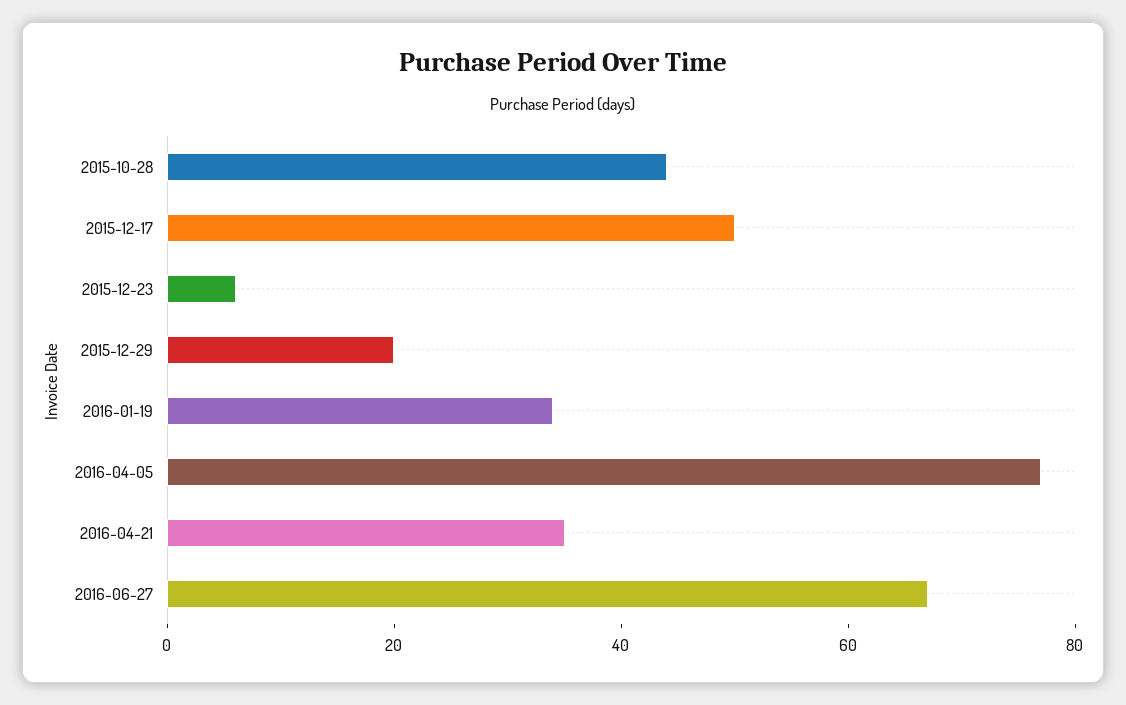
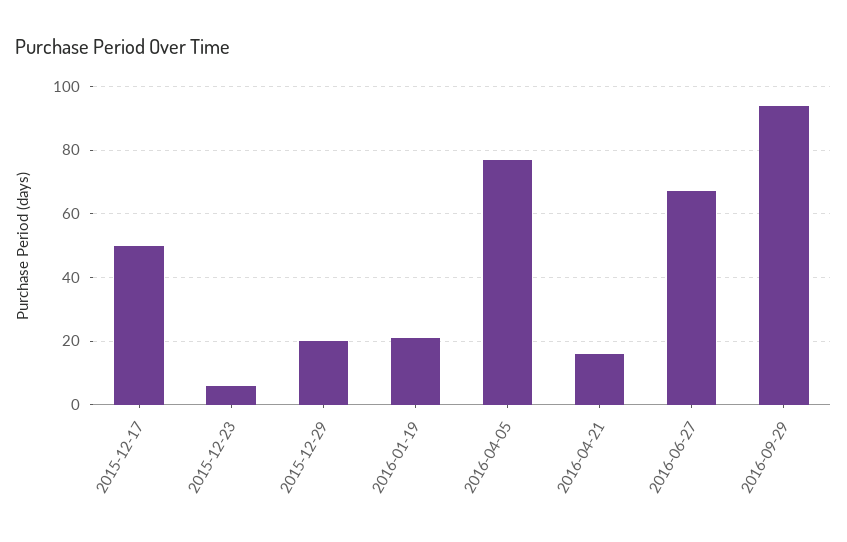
2015-10-28: 45 -> none
2016-01-19: 35 -> 20
2016-04-21: 35 -> 15
2016-09-29: none -> 95

